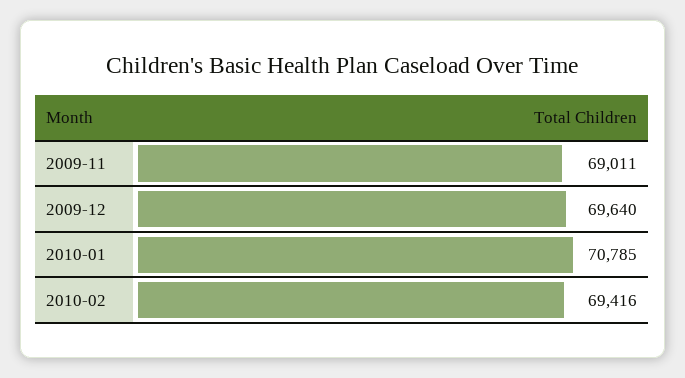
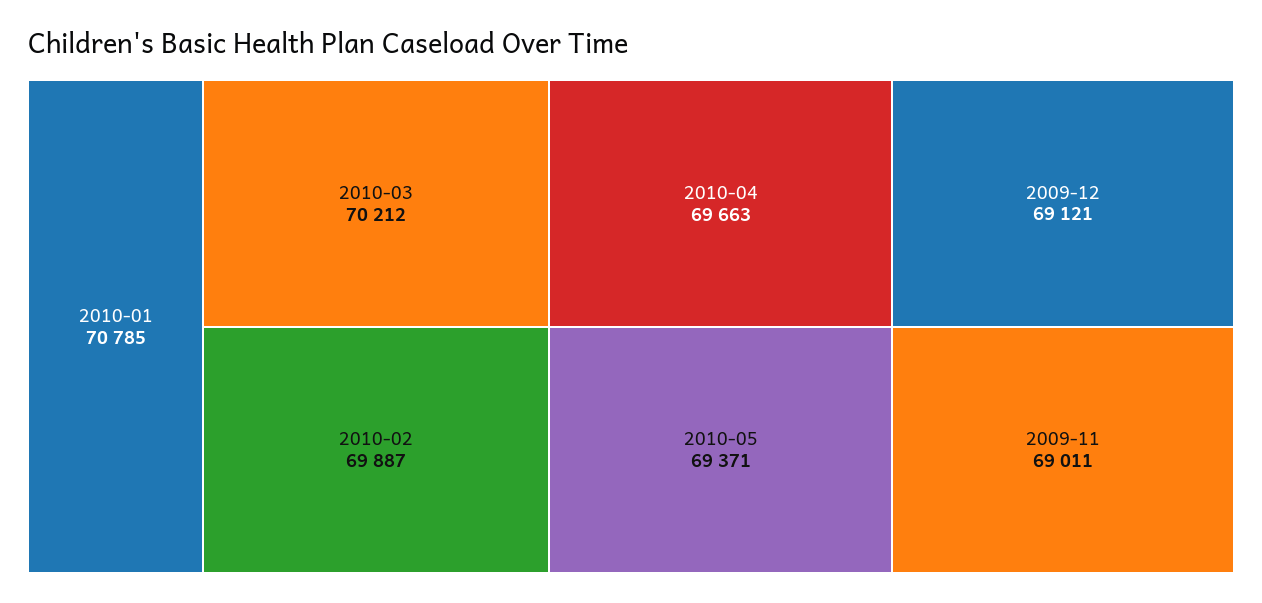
2009-12: 69640 -> 69121
2010-02: 69416 -> 69887
2010-03: none -> 70212
2010-04: none -> 69663
2010-05: none -> 69371

